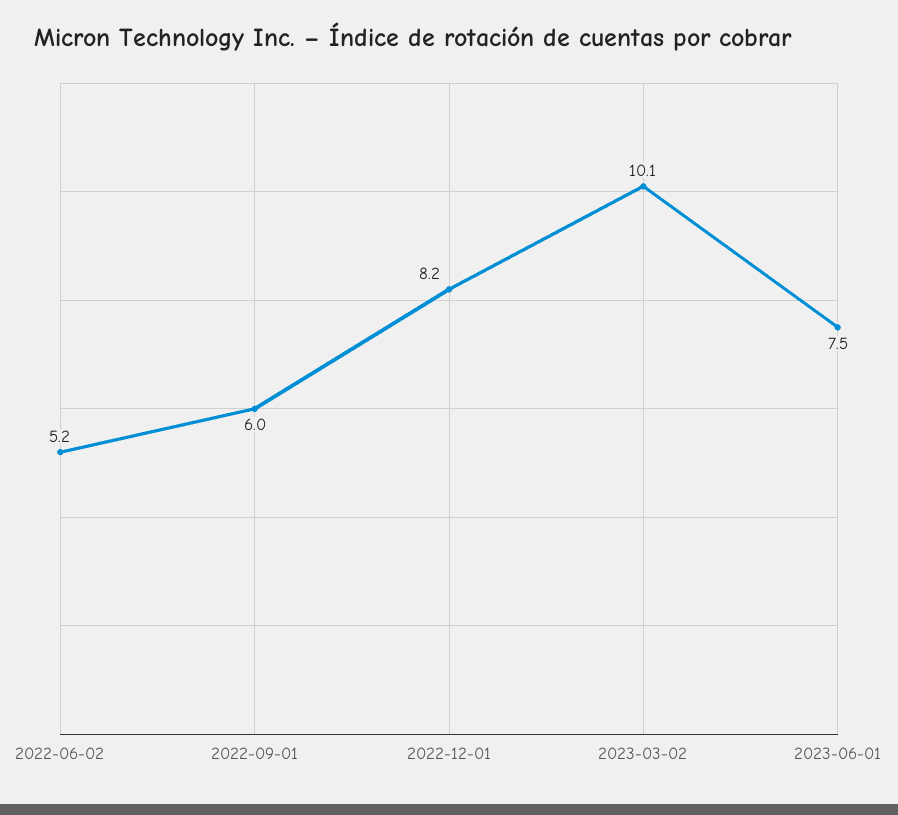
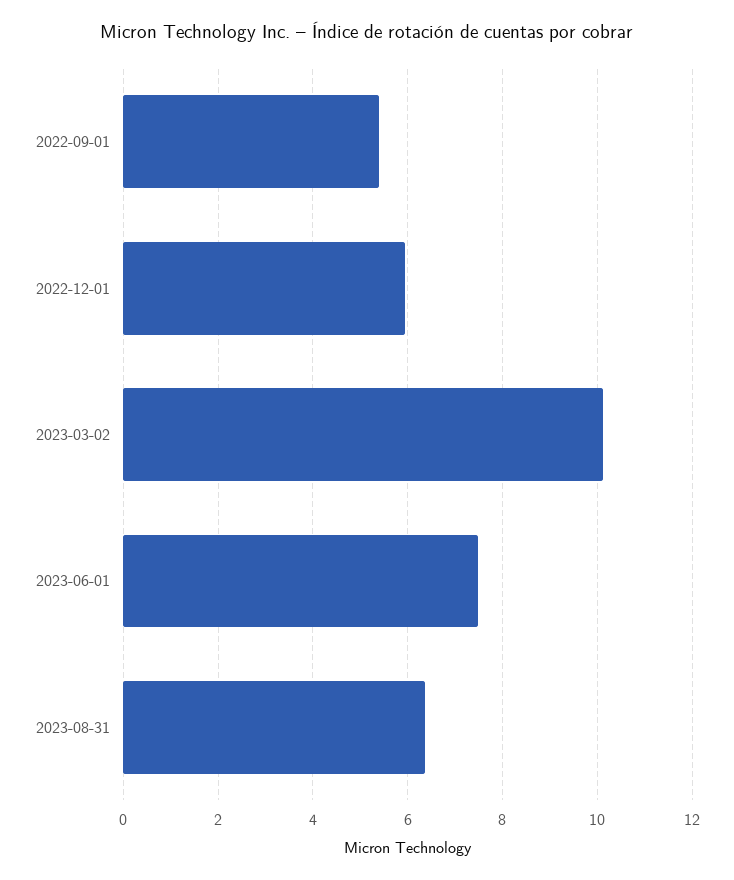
2022-06-02: 5.2 -> none
2022-09-01: 6 -> 5.4
2022-12-01: 8.2 -> 6
2023-08-31: none -> 6.4

